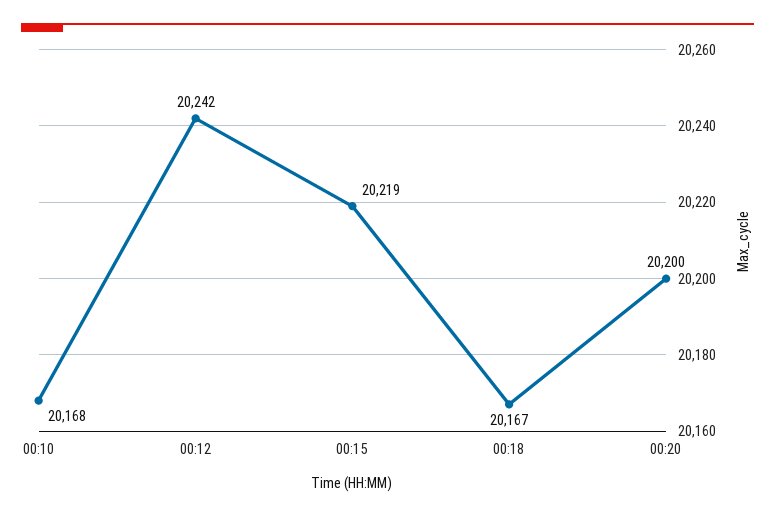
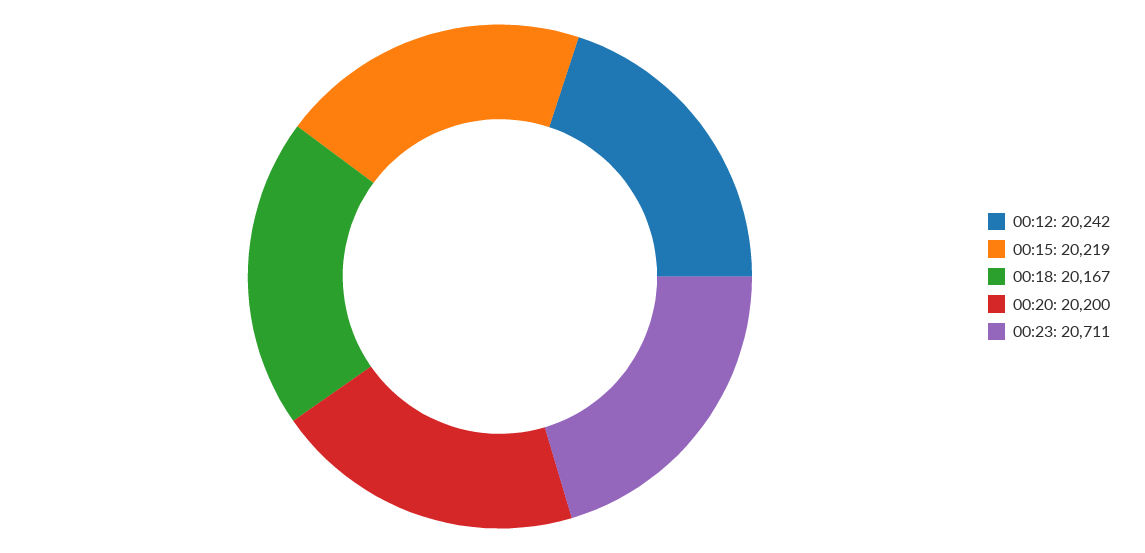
00:10: 20168 -> none
00:23: none -> 20711

